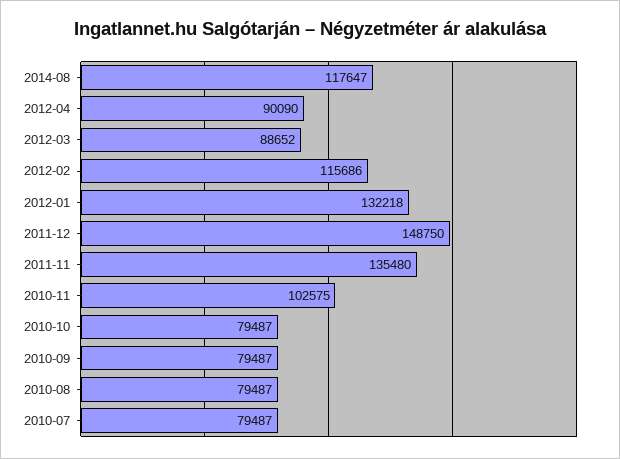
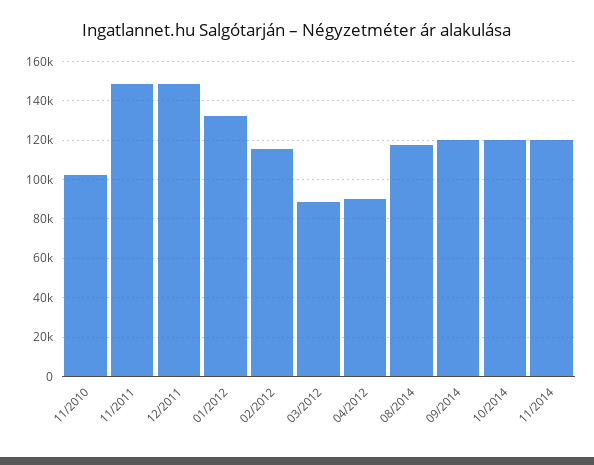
2011-11: 135480 -> 150000
2010-10: 79487 -> none
2010-09: 79487 -> none
2010-08: 79487 -> none
2010-07: 79487 -> none
09/2014: none -> 120000
10/2014: none -> 120000
11/2014: none -> 120000

